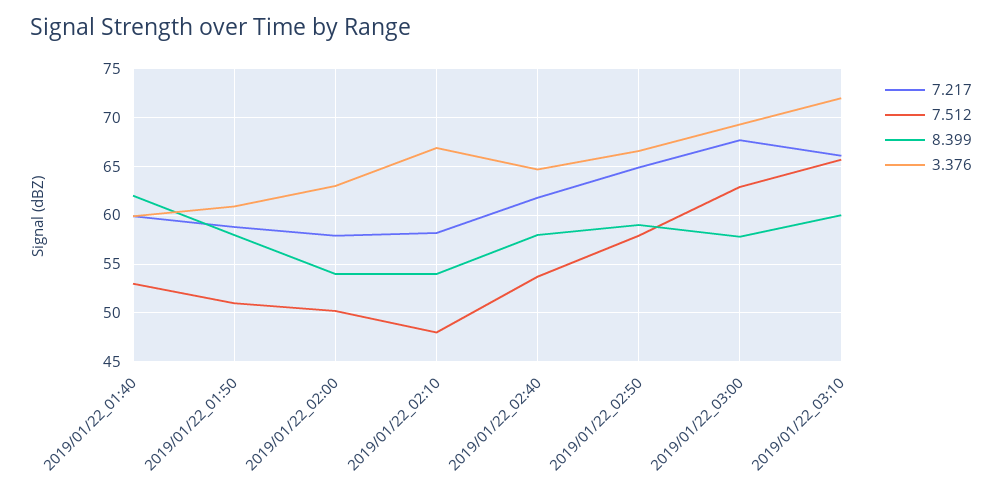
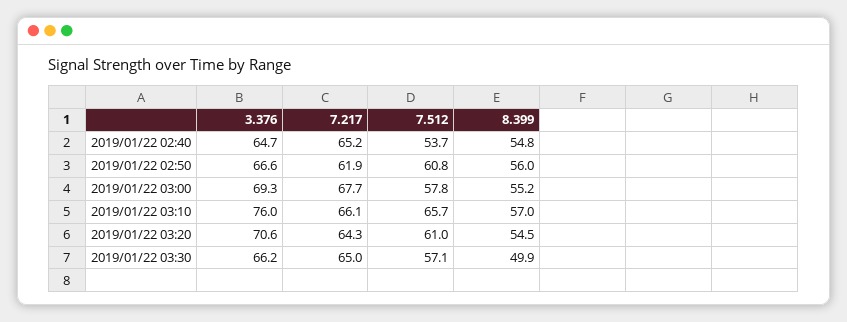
7.217, 2019/01/22_01:40: 60 -> none
7.512, 2019/01/22_01:40: 53 -> none
8.399, 2019/01/22_01:40: 62 -> none
3.376, 2019/01/22_01:40: 60 -> none
7.217, 2019/01/22_01:50: 59 -> none
7.512, 2019/01/22_01:50: 51 -> none
8.399, 2019/01/22_01:50: 58 -> none
3.376, 2019/01/22_01:50: 61 -> none
7.217, 2019/01/22_02:00: 58 -> none
7.512, 2019/01/22_02:00: 50 -> none
8.399, 2019/01/22_02:00: 54 -> none
3.376, 2019/01/22_02:00: 63 -> none
7.217, 2019/01/22_02:10: 58 -> none
7.512, 2019/01/22_02:10: 48 -> none
8.399, 2019/01/22_02:10: 54 -> none
3.376, 2019/01/22_02:10: 67 -> none
7.217, 2019/01/22_02:40: 62 -> 65.2
8.399, 2019/01/22_02:40: 58 -> 54.8
7.217, 2019/01/22_02:50: 65 -> 61.9
7.512, 2019/01/22_02:50: 58 -> 60.8
8.399, 2019/01/22_02:50: 59 -> 56
7.512, 2019/01/22_03:00: 63 -> 57.8
8.399, 2019/01/22_03:00: 58 -> 55.2
8.399, 2019/01/22_03:10: 60 -> 57
3.376, 2019/01/22_03:10: 72 -> 76
3.376, 2019/01/22 03:20: none -> 70.6
7.217, 2019/01/22 03:20: none -> 64.3
7.512, 2019/01/22 03:20: none -> 61
8.399, 2019/01/22 03:20: none -> 54.5
3.376, 2019/01/22 03:30: none -> 66.2
7.217, 2019/01/22 03:30: none -> 65
7.512, 2019/01/22 03:30: none -> 57.1
8.399, 2019/01/22 03:30: none -> 49.9

